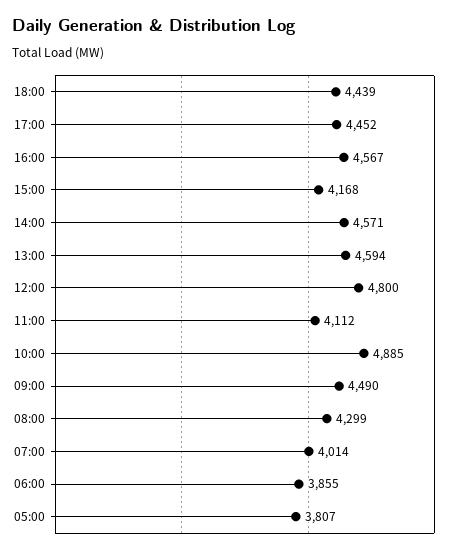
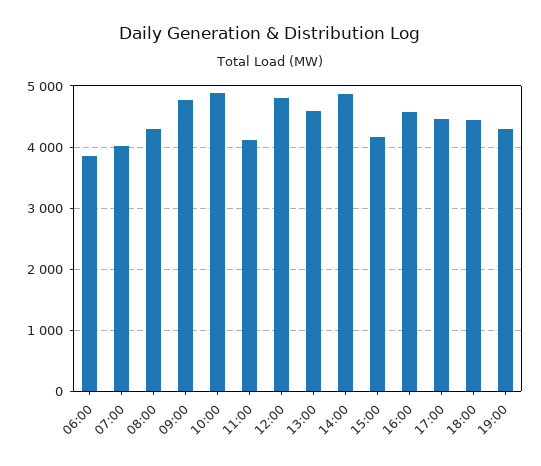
14:00: 4571 -> 4900
09:00: 4490 -> 4800
05:00: 3807 -> none
19:00: none -> 4300

